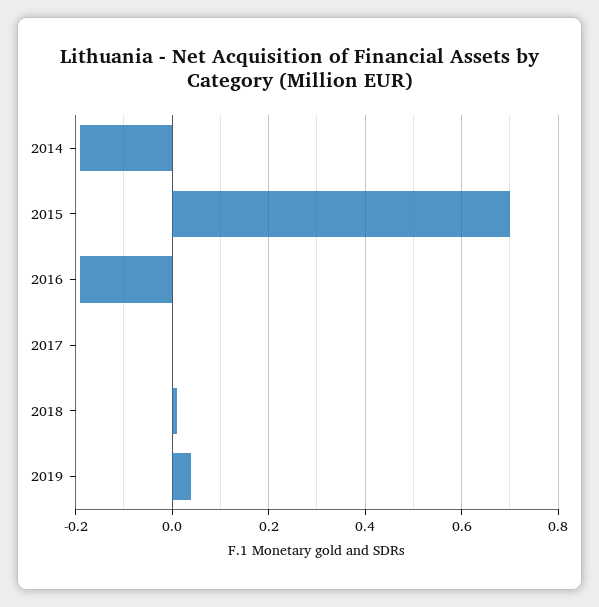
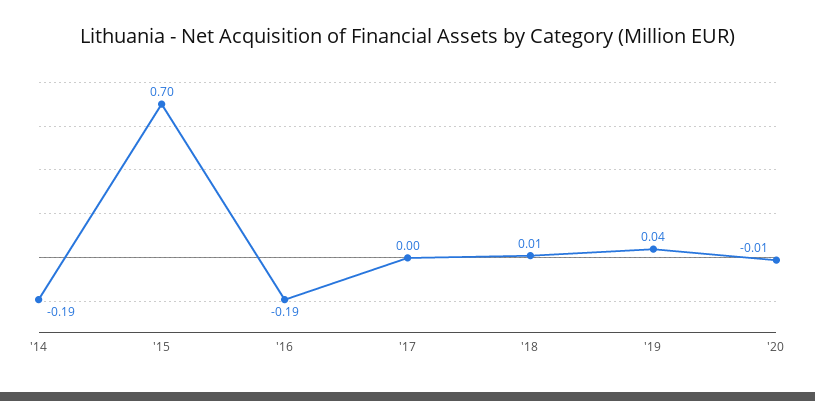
'20: none -> -0.01

